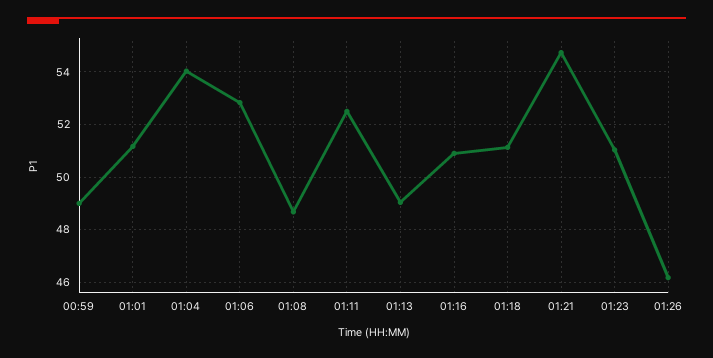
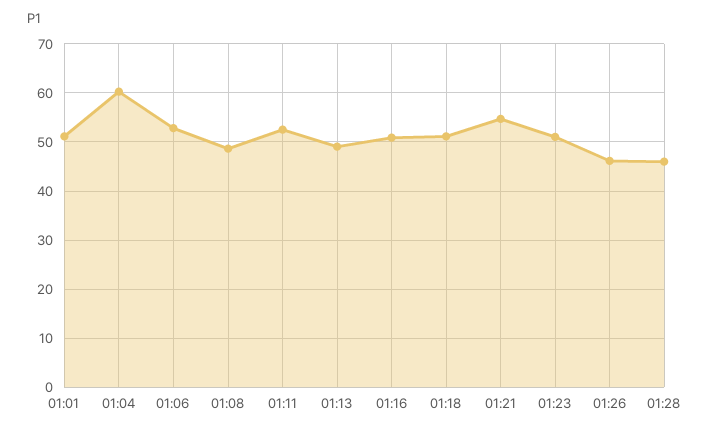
00:59: 49 -> none
01:04: 54 -> 60
01:28: none -> 46

